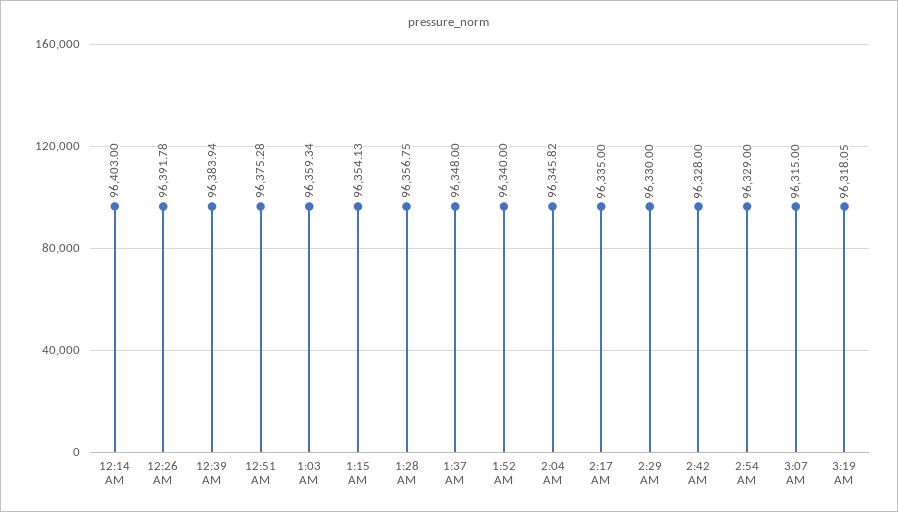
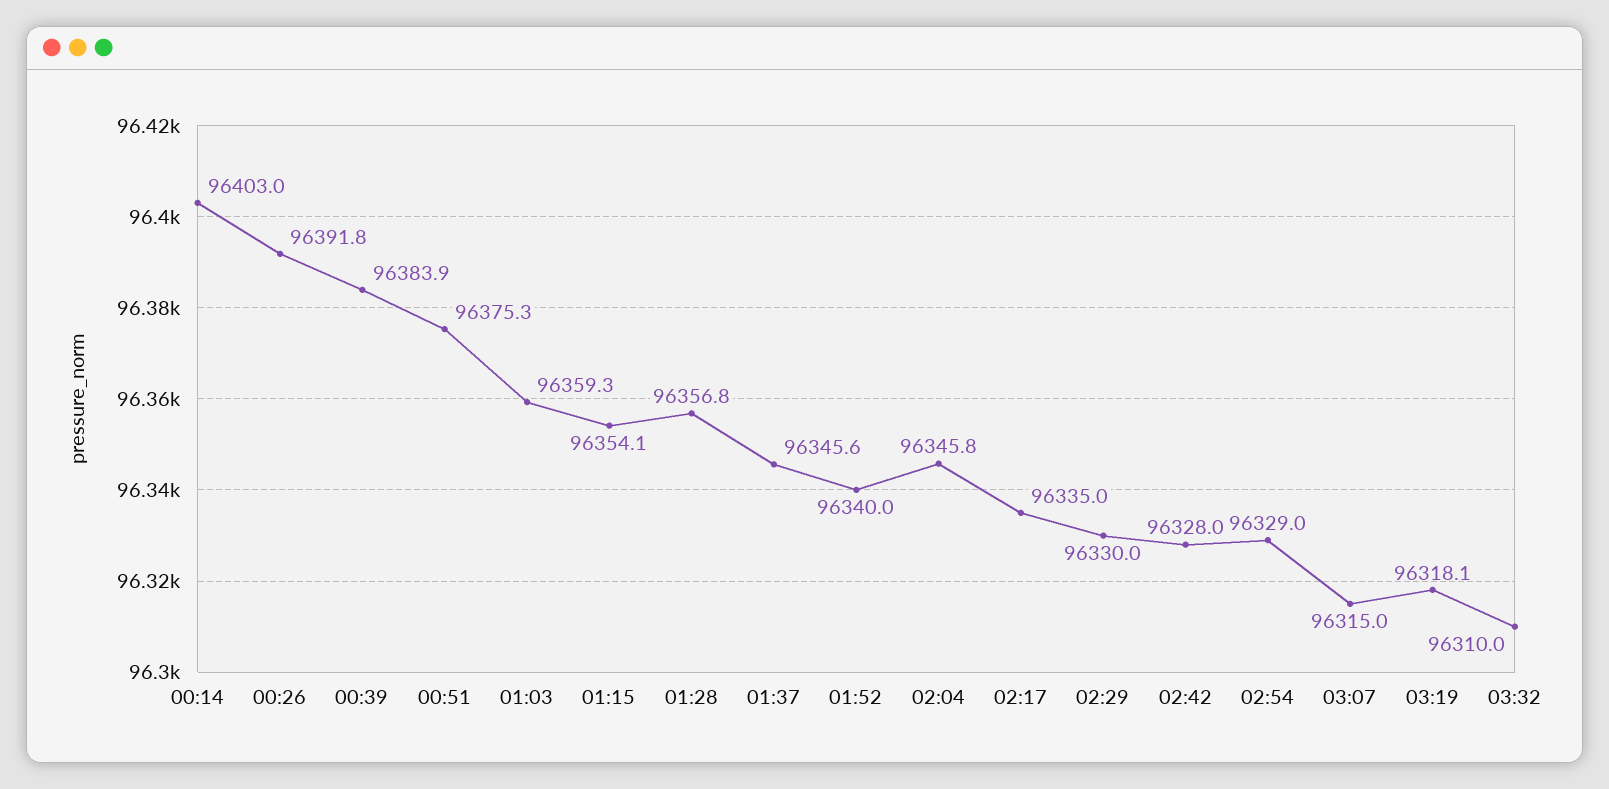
1:37 AM: 96348 -> 96345.6
03:32: none -> 96310

